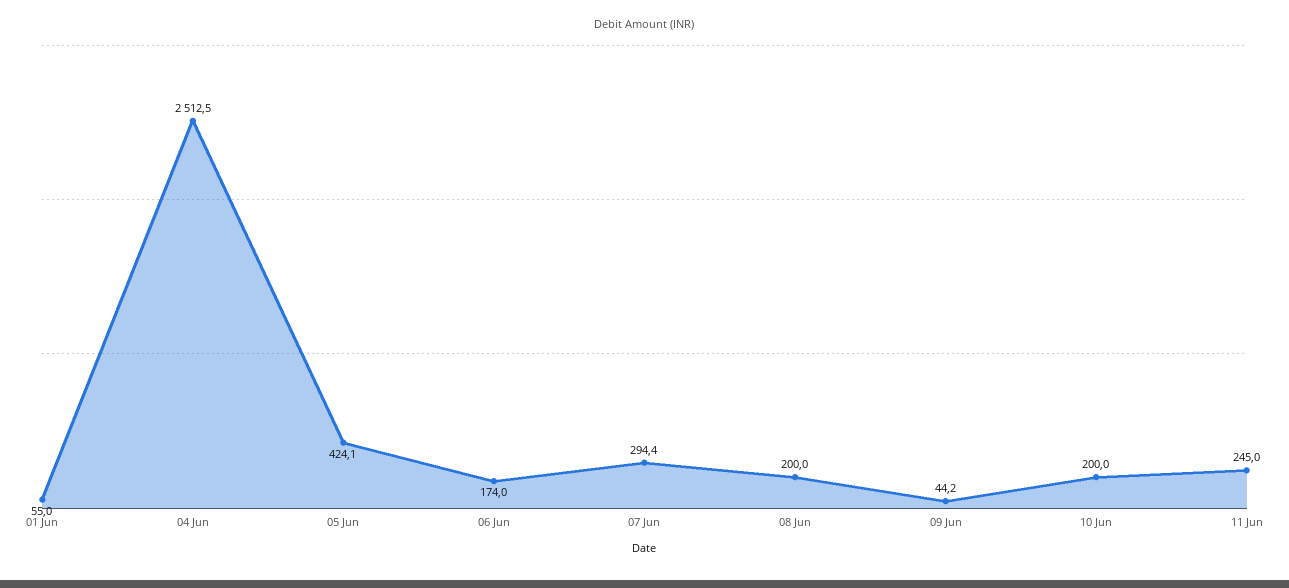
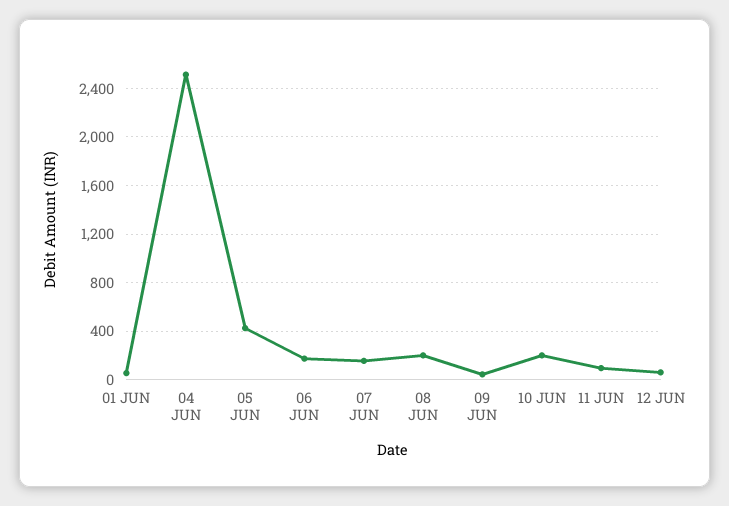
07 Jun: 294.4 -> 150
11 Jun: 245 -> 100
12 JUN: none -> 50

